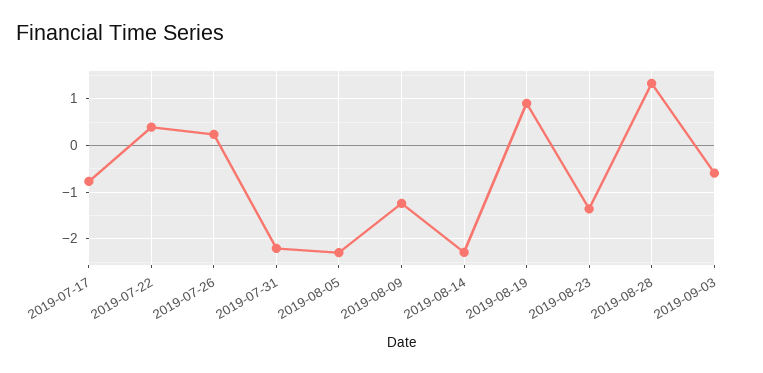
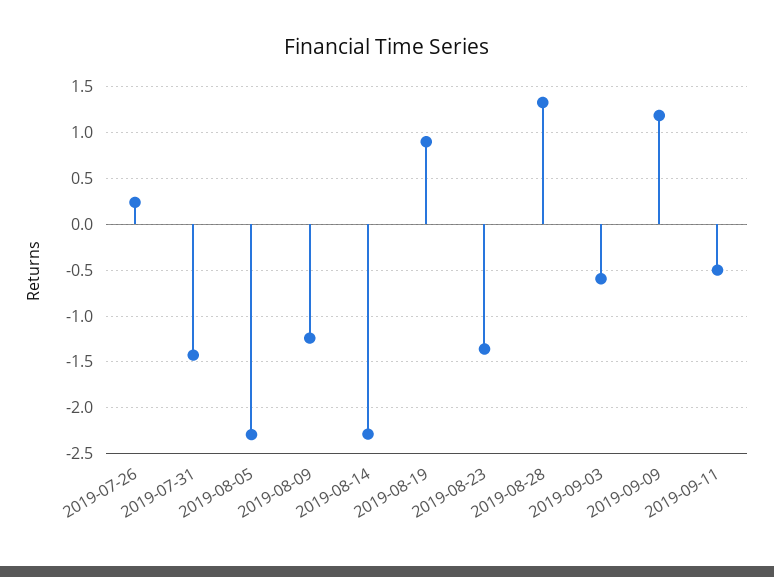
2019-07-17: -0.8 -> none
2019-07-22: 0.4 -> none
2019-07-31: -2.2 -> -1.4
2019-09-09: none -> 1.2
2019-09-11: none -> -0.5

